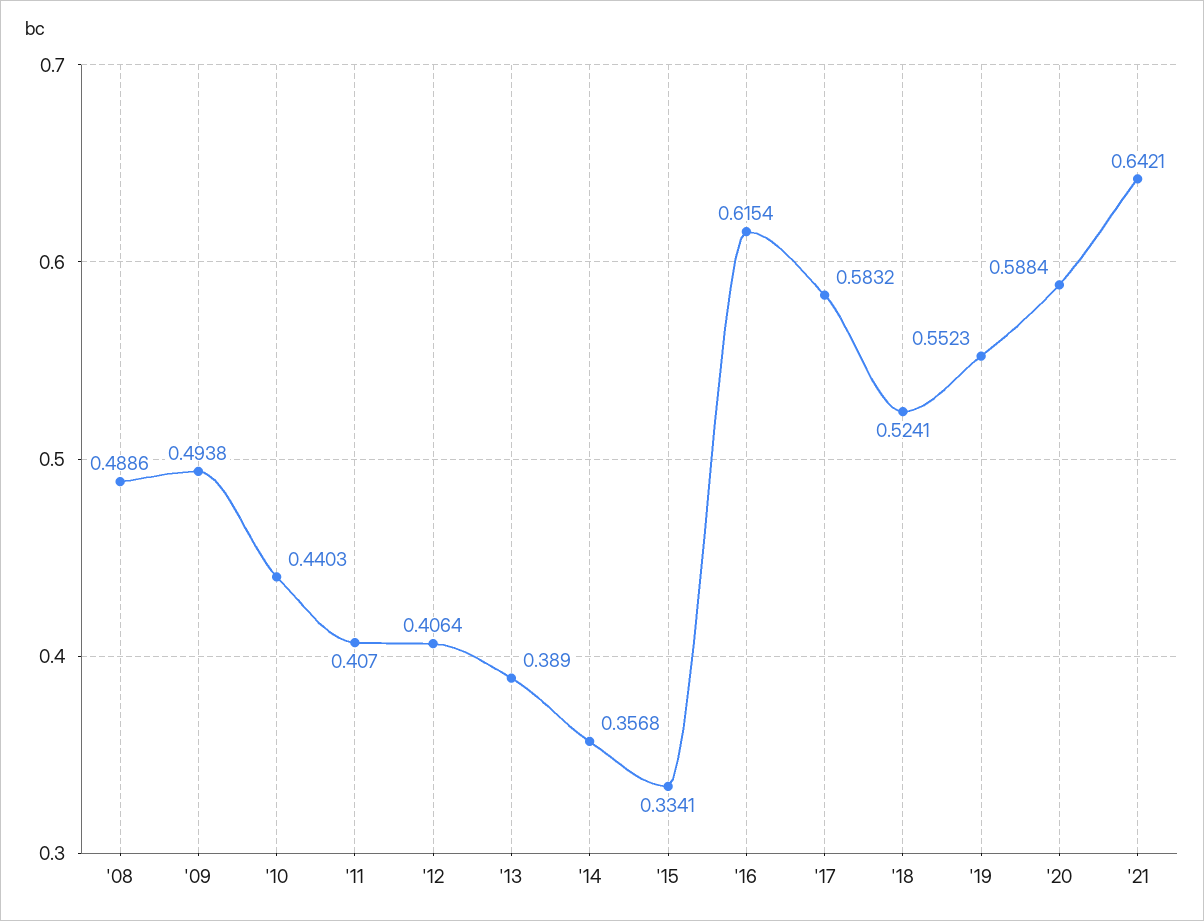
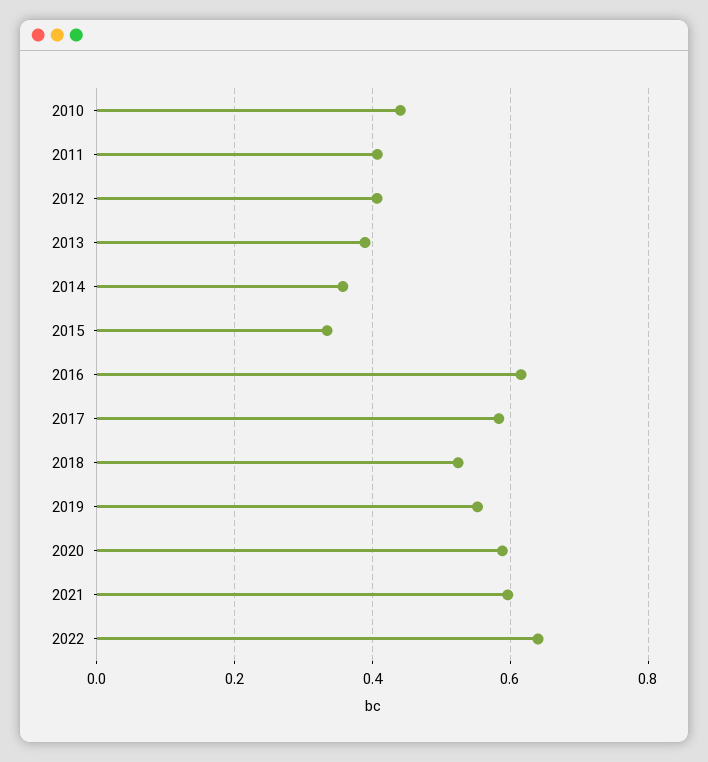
'08: 0.4886 -> none
'09: 0.4938 -> none
'21: 0.6421 -> 0.6
2022: none -> 0.64

